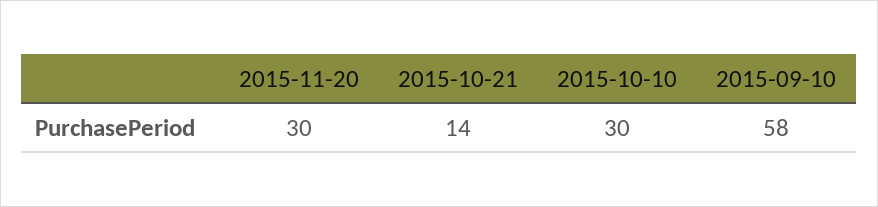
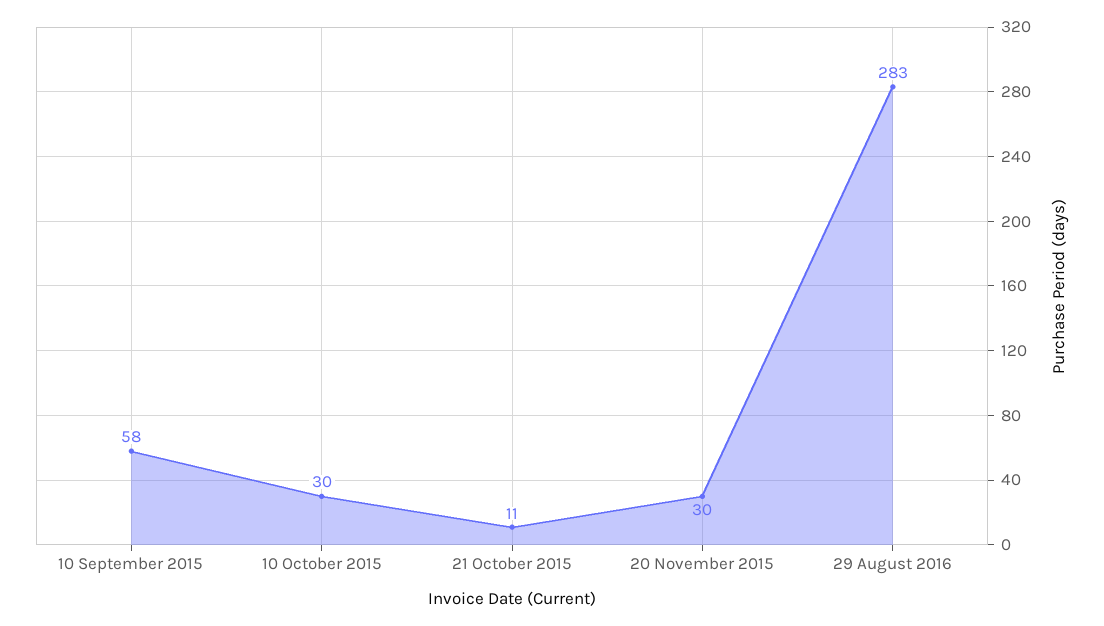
2015-10-21: 14 -> 11
29 August 2016: none -> 283

